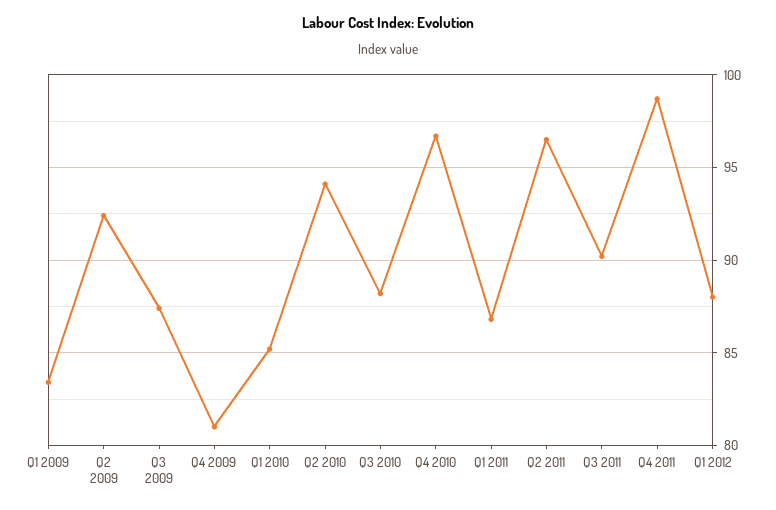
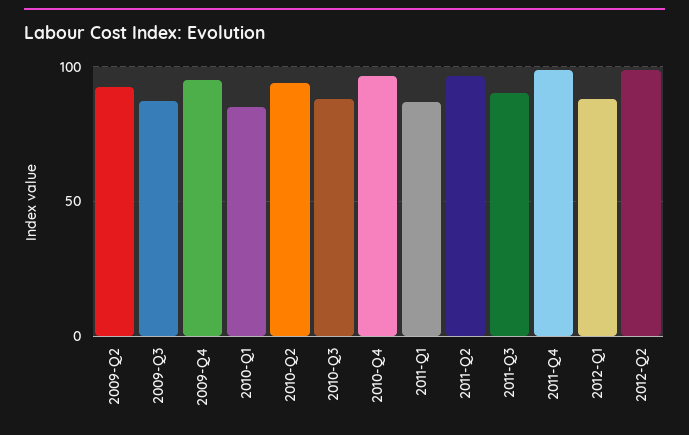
Q1 2009: 83.5 -> none
Q4 2009: 81 -> 95
2012-Q2: none -> 100

